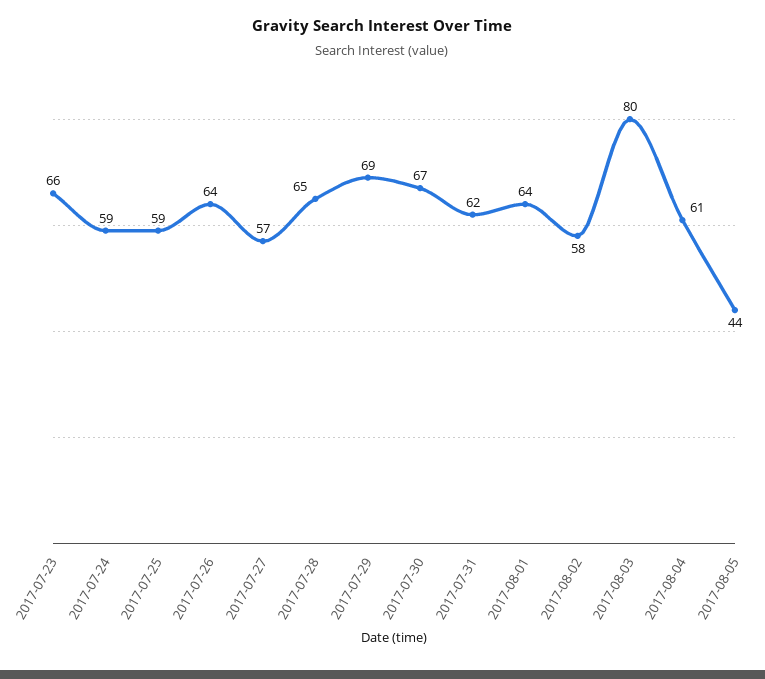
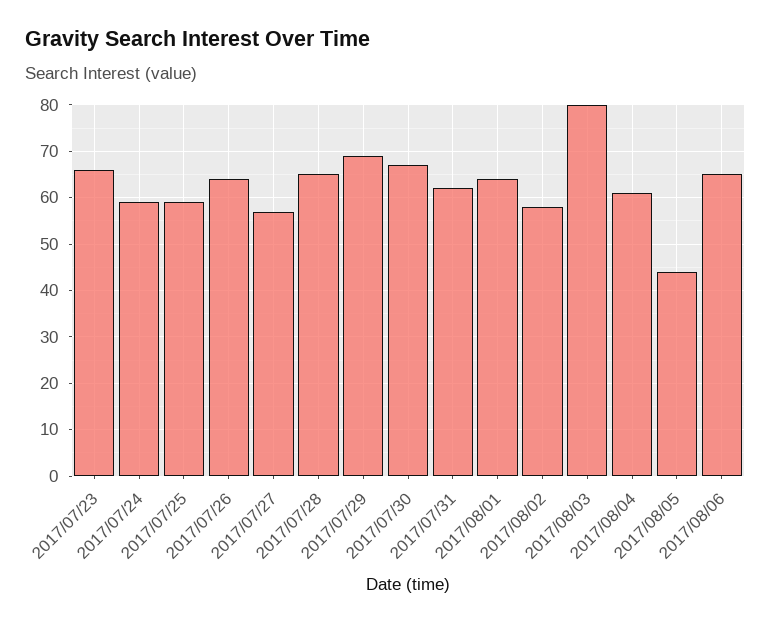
2017/08/06: none -> 65

